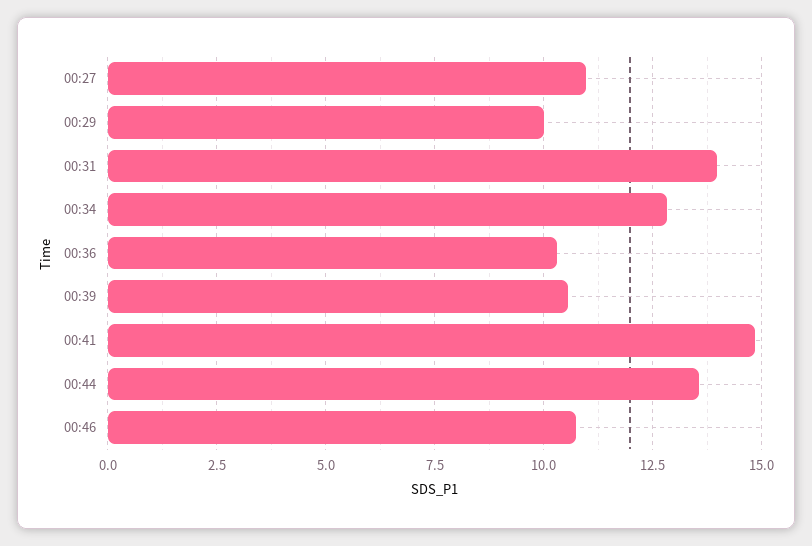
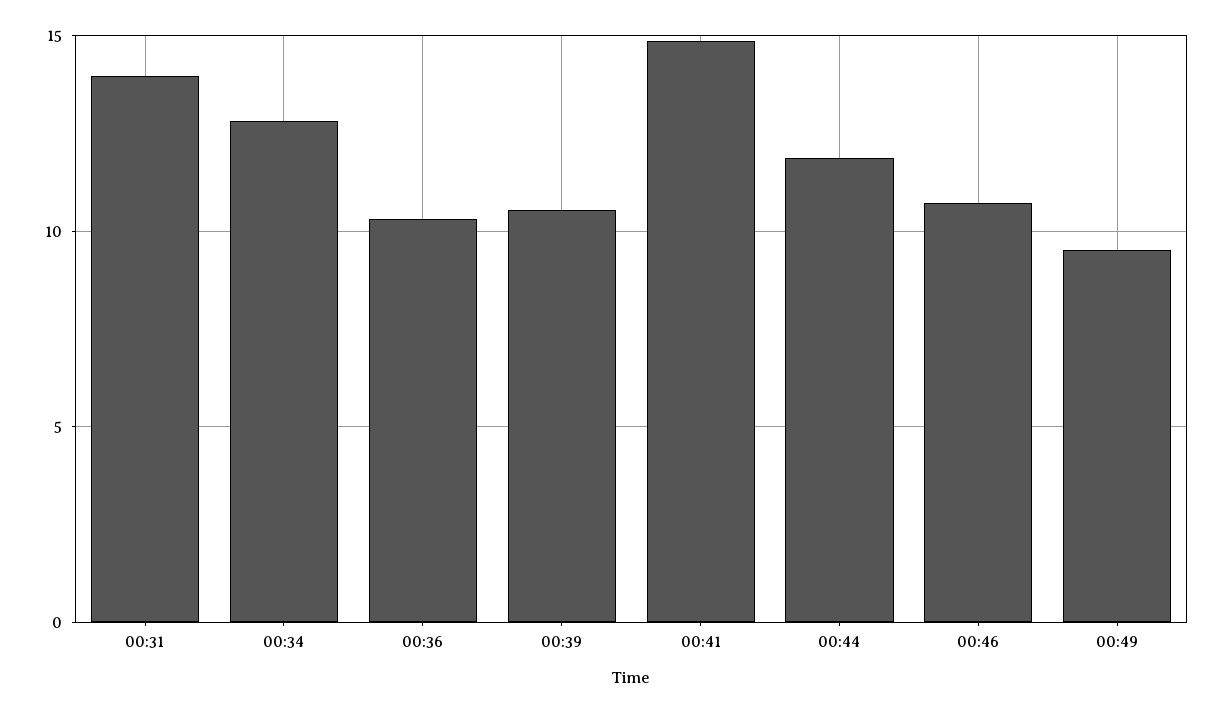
00:27: 11 -> none
00:29: 10 -> none
00:44: 13.5 -> 12
00:49: none -> 9.5

